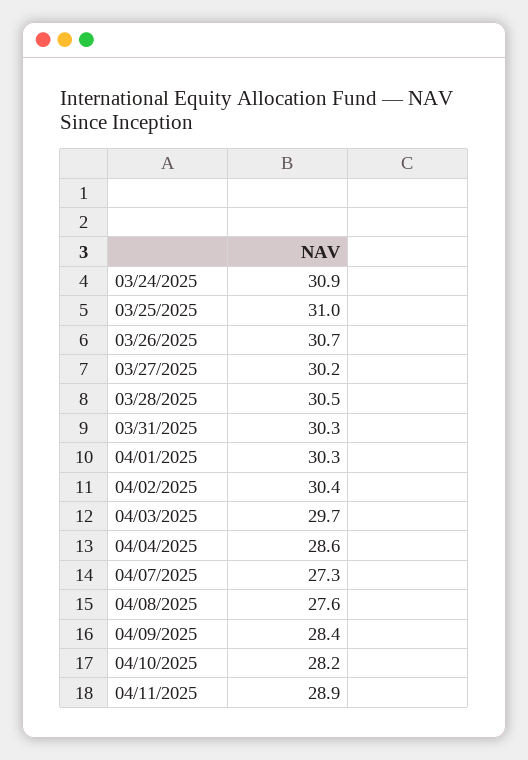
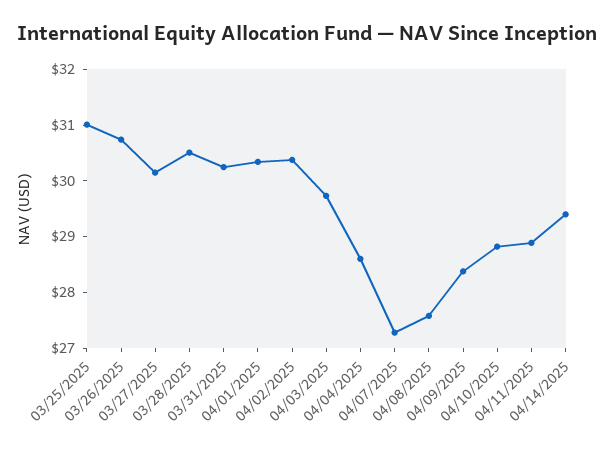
03/24/2025: 30.9 -> none
04/10/2025: 28.2 -> 28.8
04/14/2025: none -> 29.4

